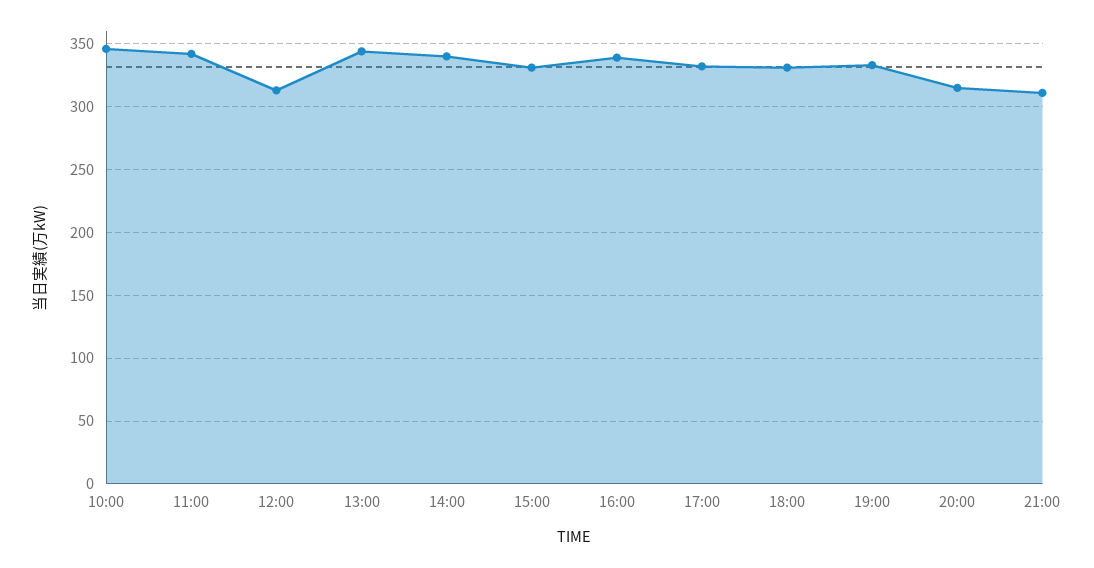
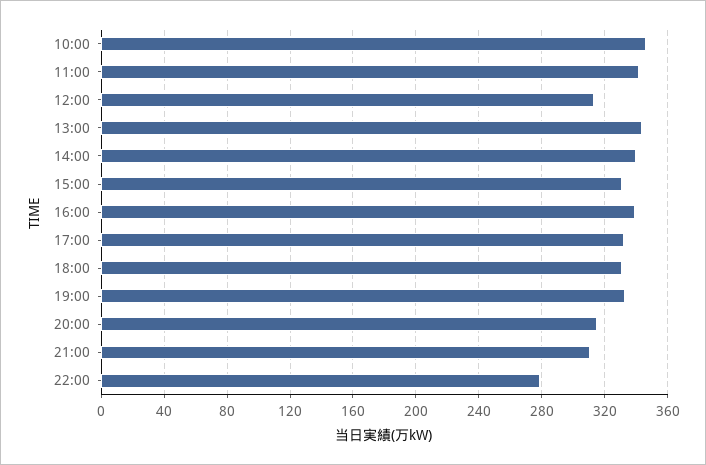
22:00: none -> 280

